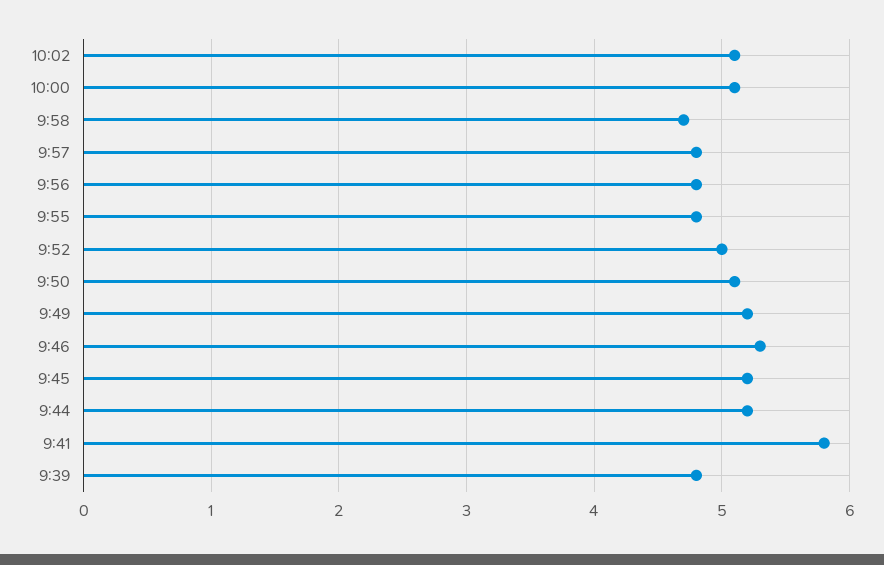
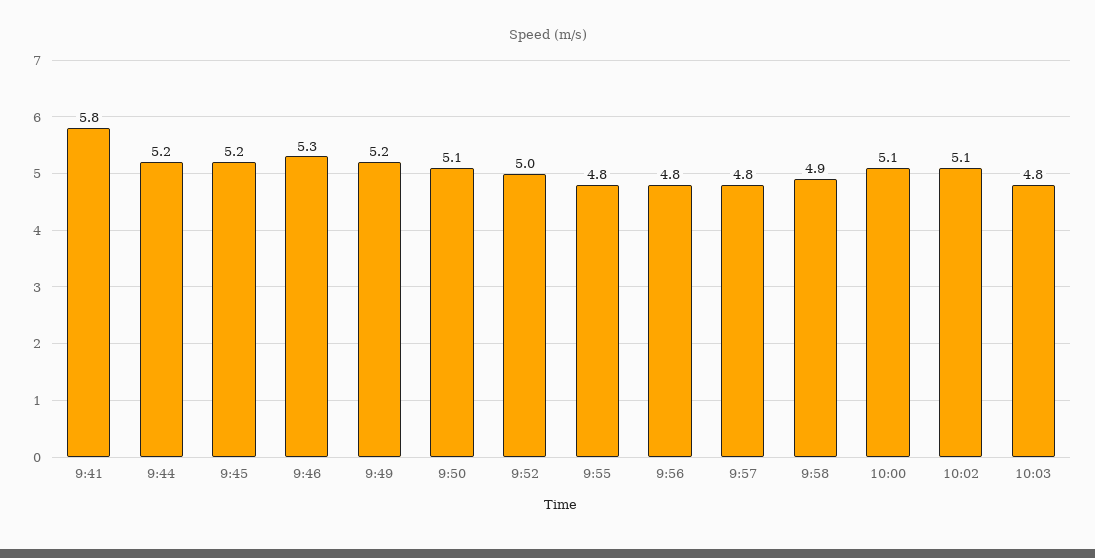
9:58: 4.7 -> 4.9
9:39: 4.8 -> none
10:03: none -> 4.8

